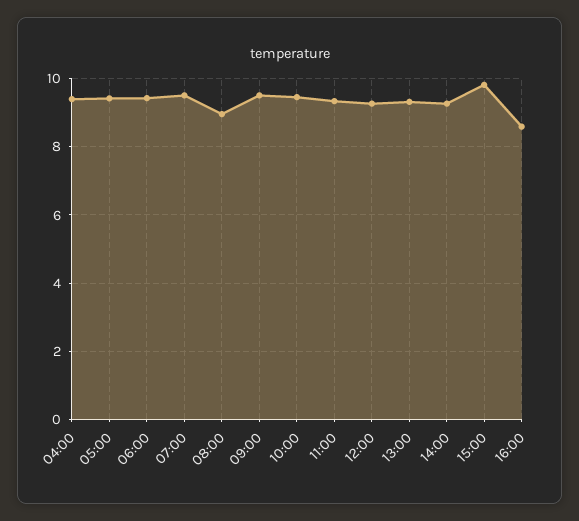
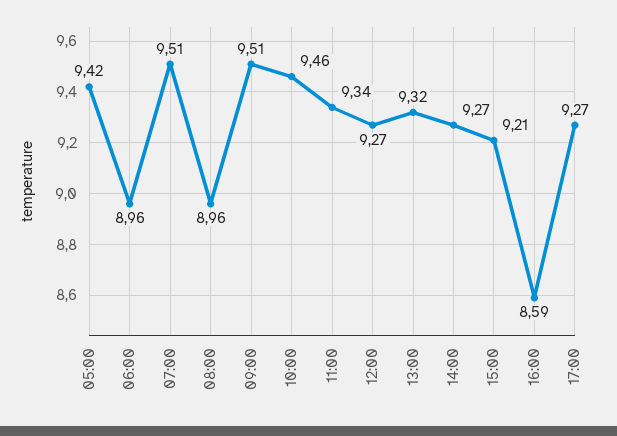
04:00: 9.4 -> none
06:00: 9.4 -> 8.96
15:00: 9.8 -> 9.21
17:00: none -> 9.27

